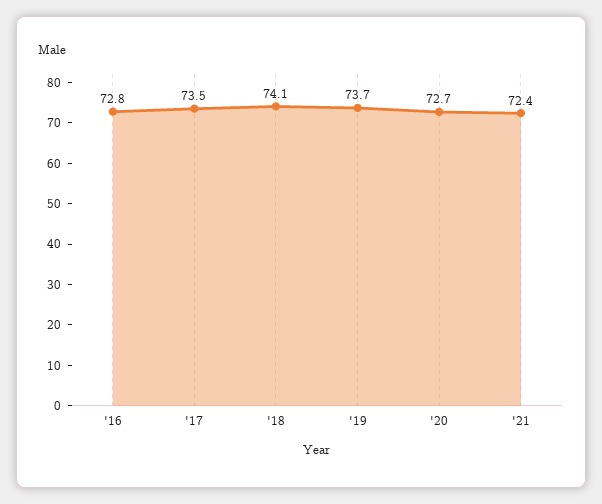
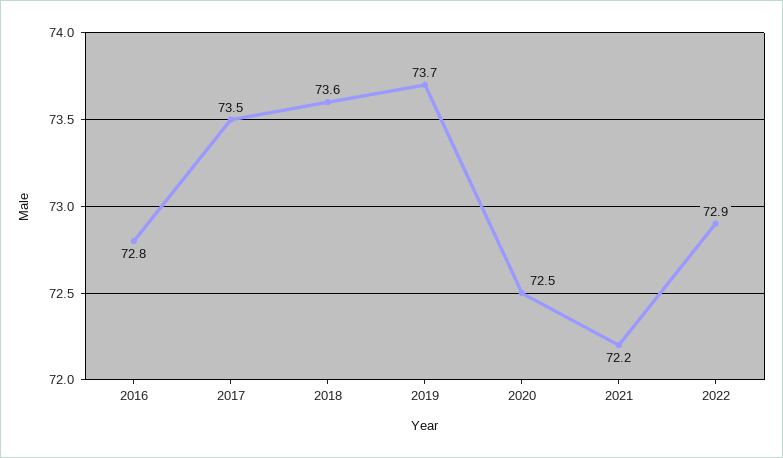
'18: 74.1 -> 73.6
'20: 72.7 -> 72.5
'21: 72.4 -> 72.2
2022: none -> 72.9

